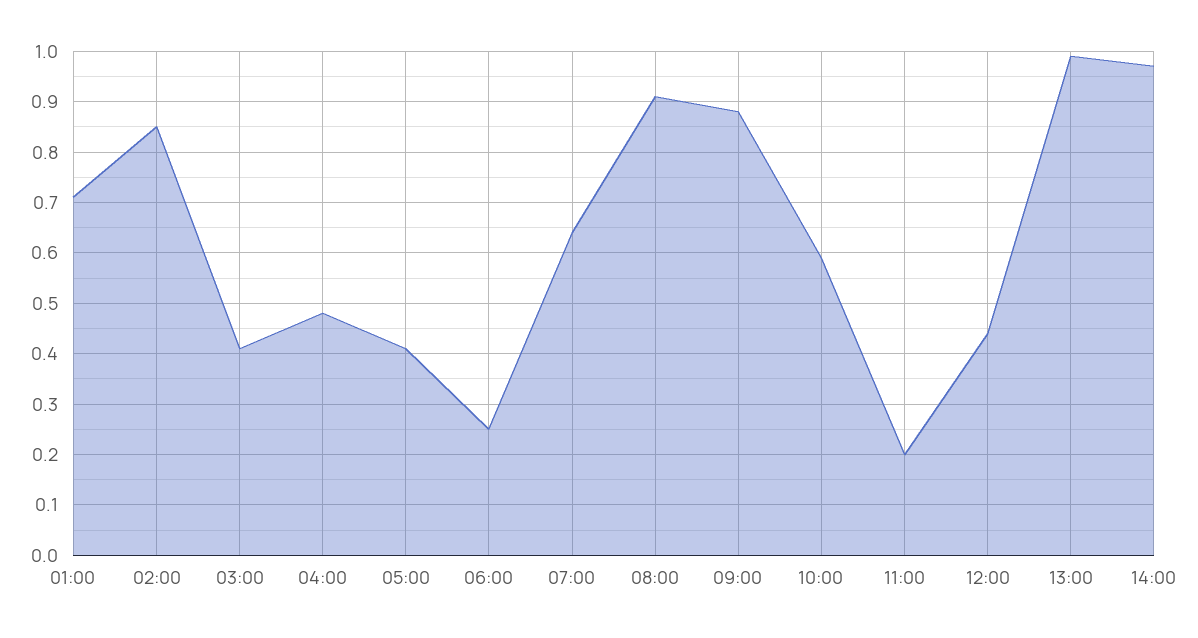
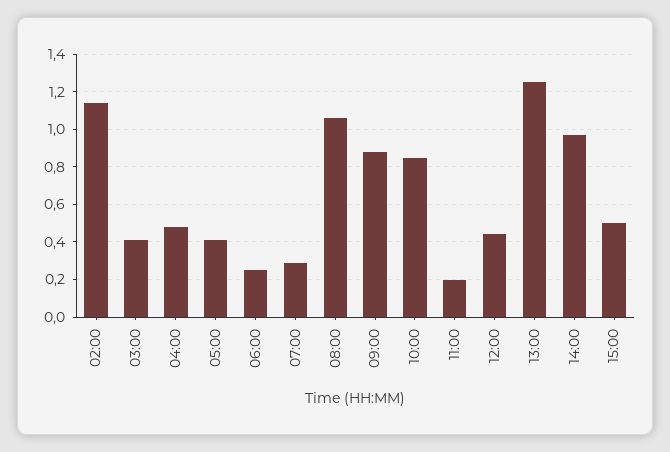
01:00: 0.7 -> none
02:00: 0.85 -> 1.15
07:00: 0.65 -> 0.3
08:00: 0.9 -> 1.05
10:00: 0.6 -> 0.85
13:00: 1 -> 1.25
15:00: none -> 0.5

